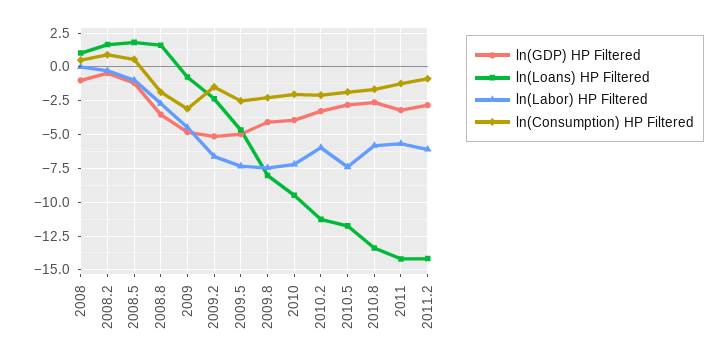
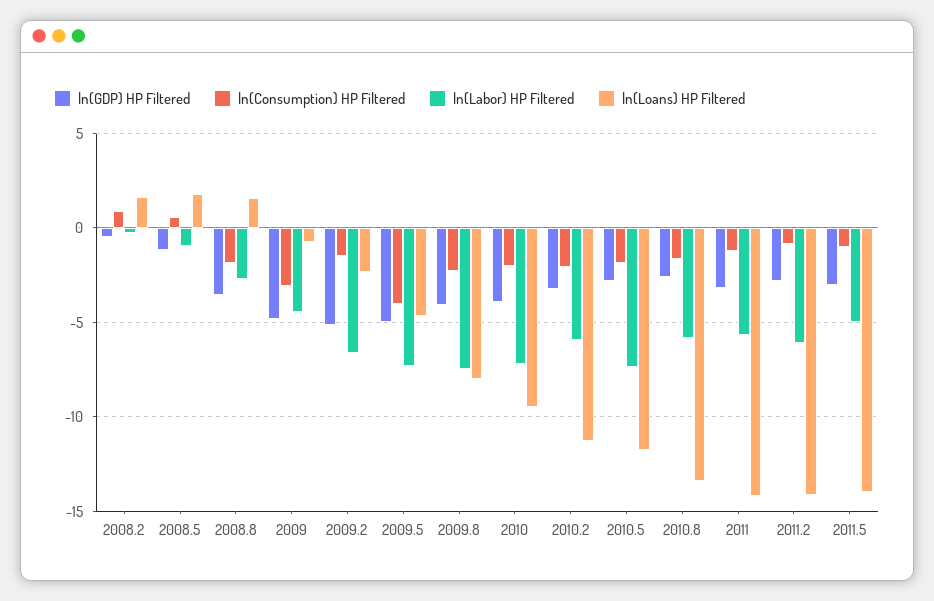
ln(GDP) HP Filtered, 2008: -1 -> none
ln(Loans) HP Filtered, 2008: 1 -> none
ln(Labor) HP Filtered, 2008: 0 -> none
ln(Consumption) HP Filtered, 2008: 0.5 -> none
ln(Consumption) HP Filtered, 2009.5: -2.5 -> -4
ln(GDP) HP Filtered, 2011.5: none -> -3
ln(Consumption) HP Filtered, 2011.5: none -> -1
ln(Labor) HP Filtered, 2011.5: none -> -5
ln(Loans) HP Filtered, 2011.5: none -> -14

